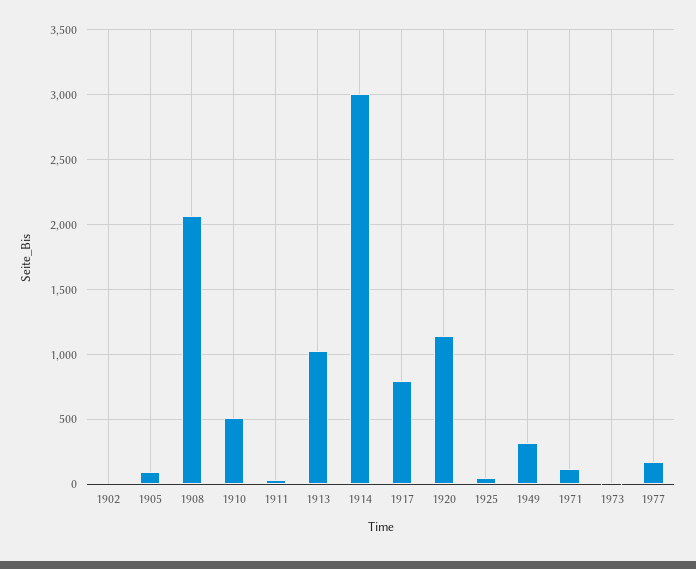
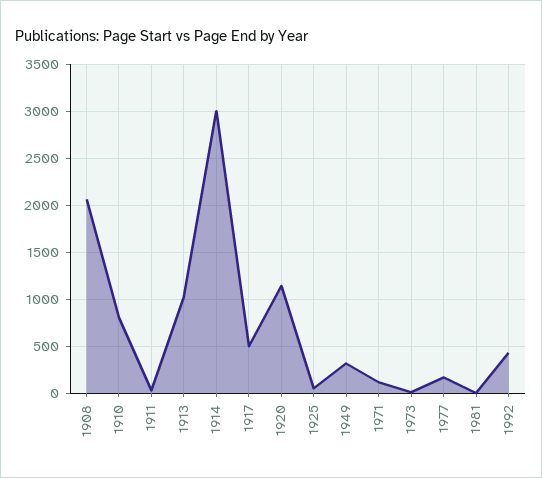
1902: 0 -> none
1905: 100 -> none
1910: 500 -> 800
1917: 800 -> 500
1981: none -> 0
1992: none -> 400

